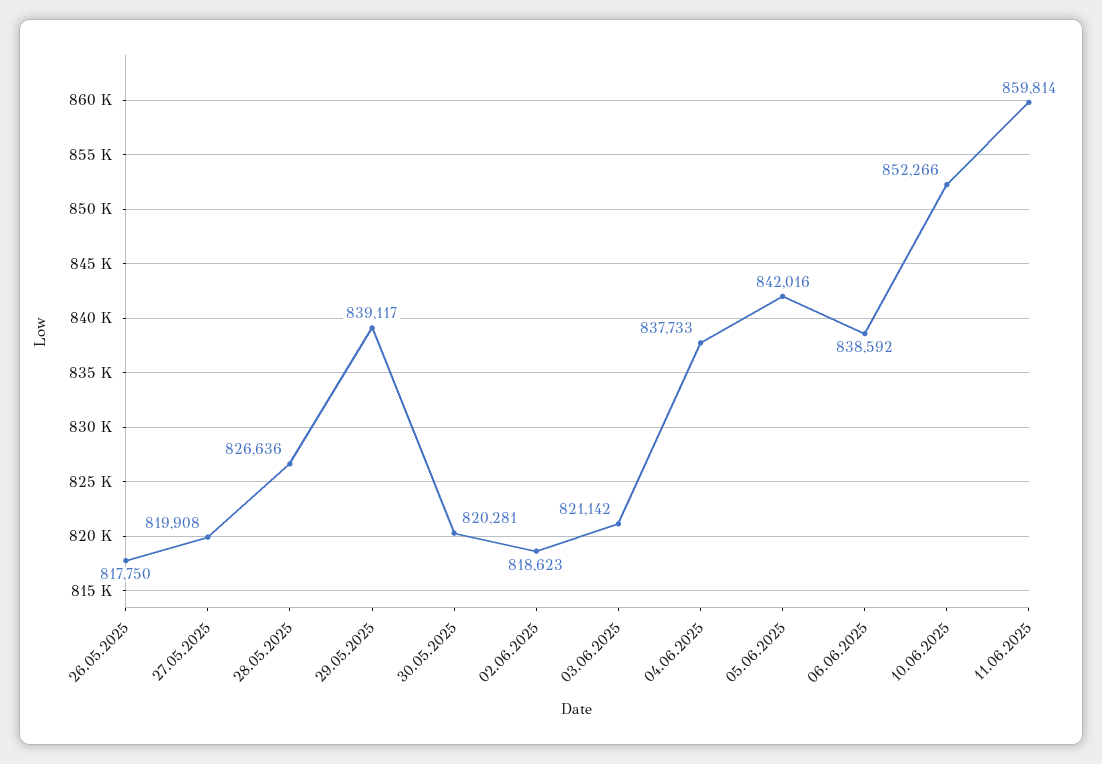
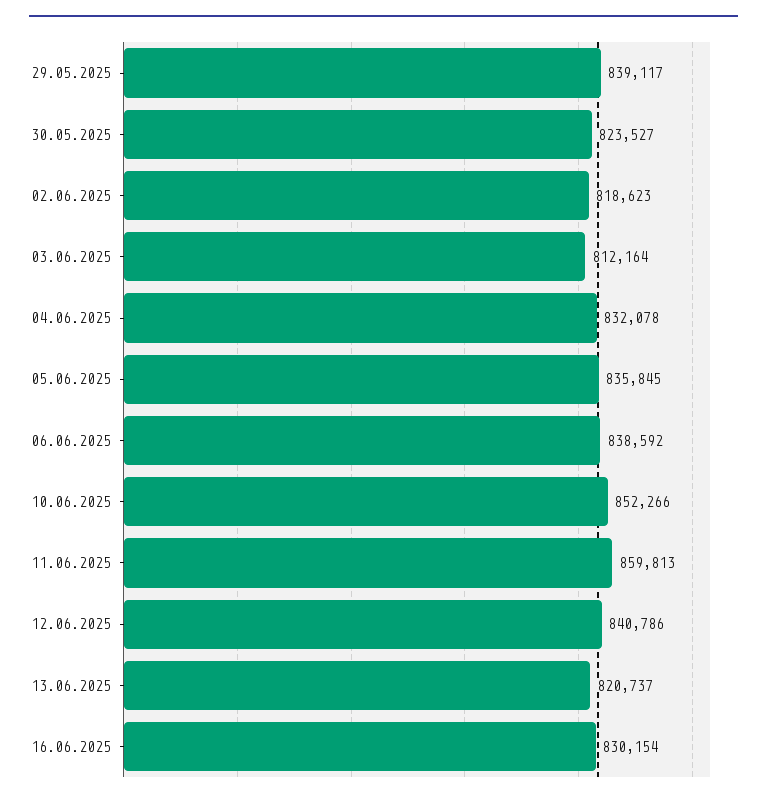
26.05.2025: 817750 -> none
27.05.2025: 819908 -> none
28.05.2025: 826636 -> none
30.05.2025: 820281 -> 823527
03.06.2025: 821142 -> 812164
04.06.2025: 837733 -> 832078
05.06.2025: 842016 -> 835845
11.06.2025: 859814 -> 859813
12.06.2025: none -> 840786
13.06.2025: none -> 820737
16.06.2025: none -> 830154

